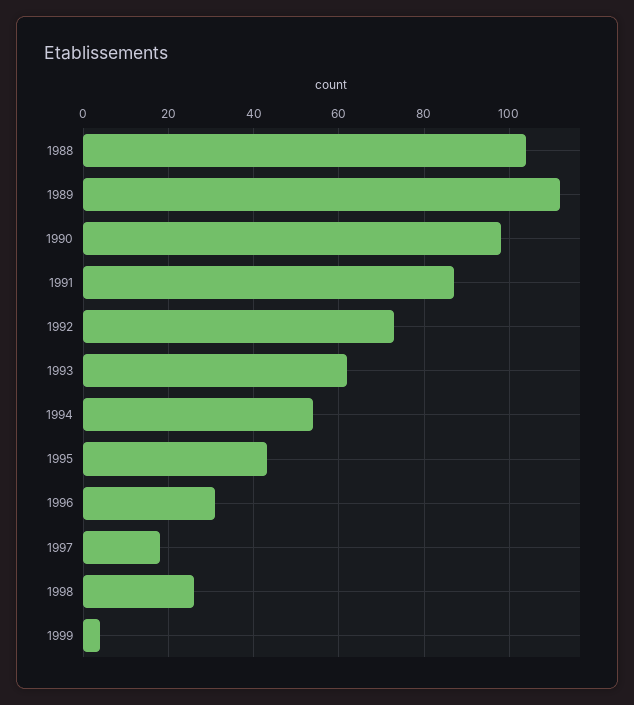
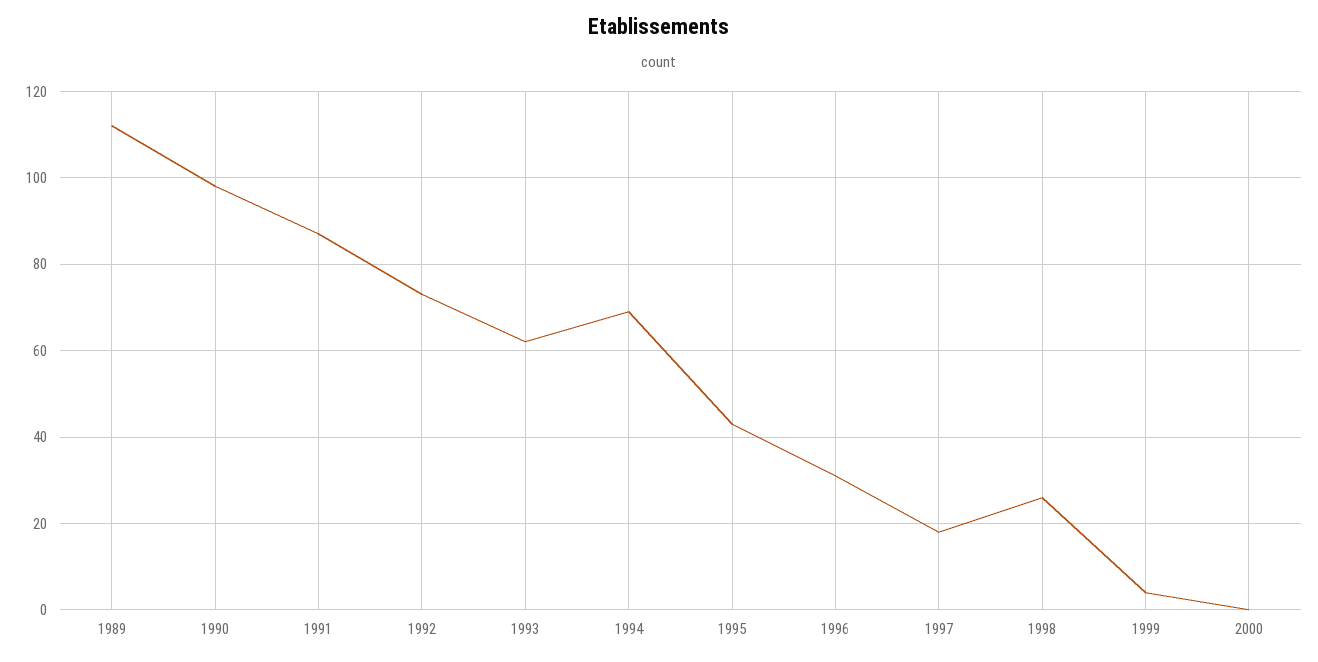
1988: 105 -> none
1994: 55 -> 70
2000: none -> 0

